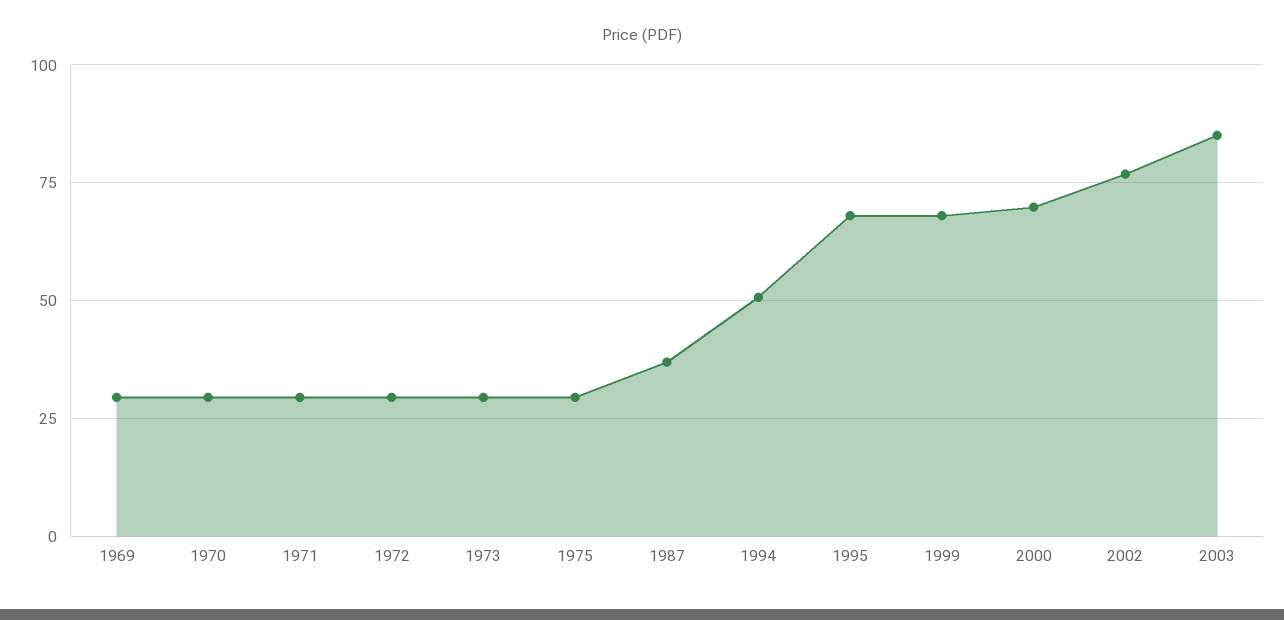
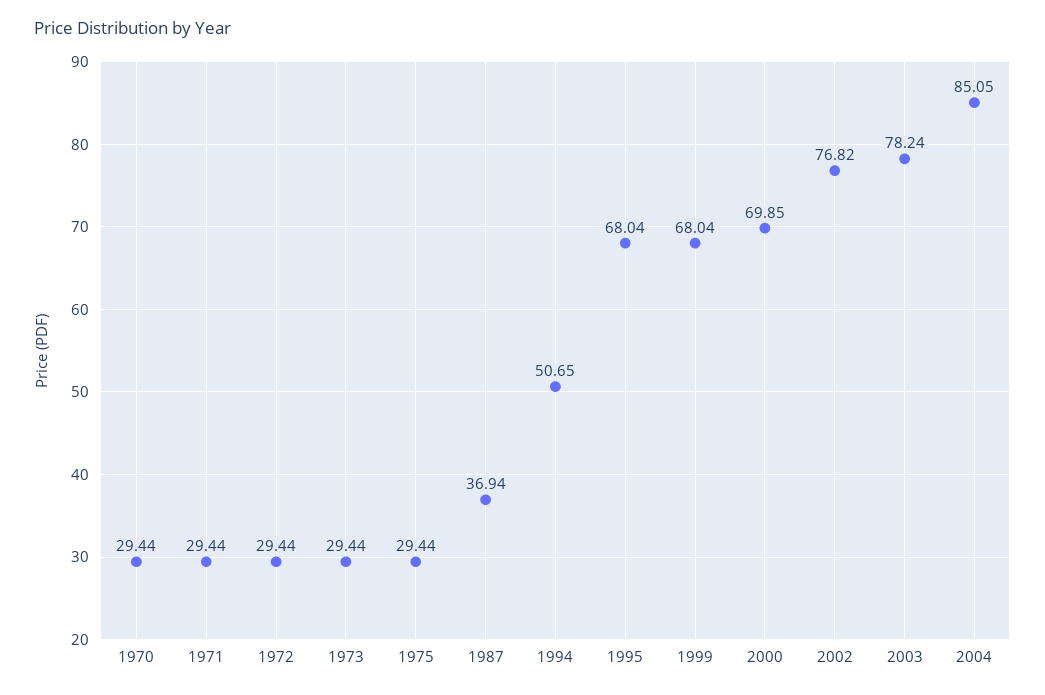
1969: 30 -> none
2003: 85 -> 78.24
2004: none -> 85.05

